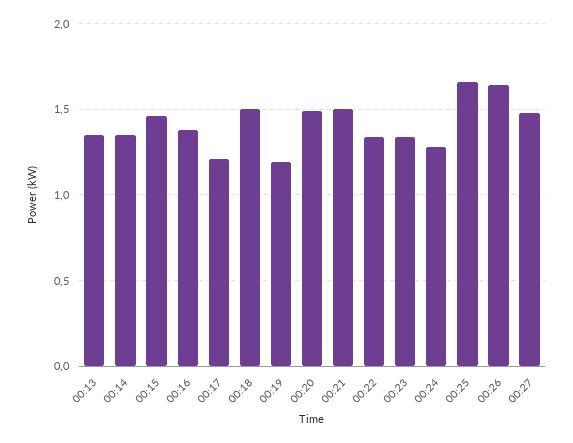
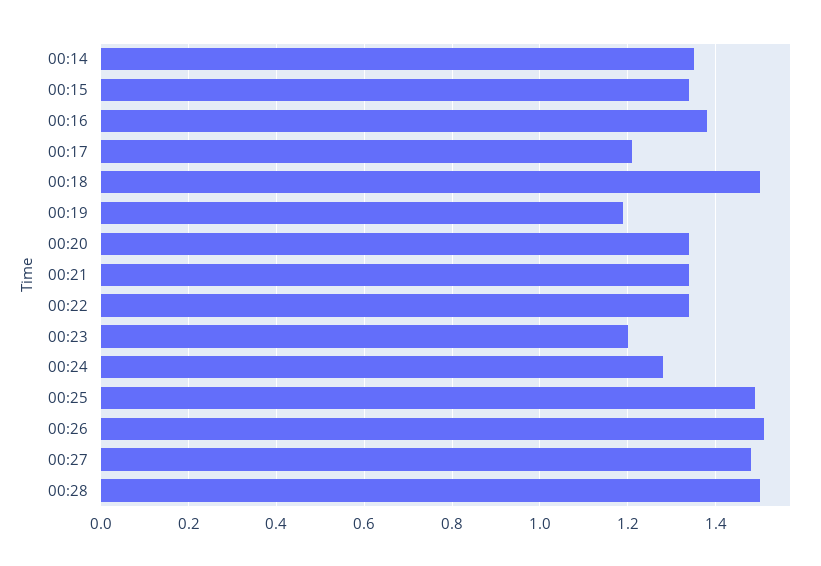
00:13: 1.35 -> none
00:15: 1.45 -> 1.35
00:20: 1.5 -> 1.35
00:21: 1.5 -> 1.35
00:23: 1.35 -> 1.2
00:25: 1.65 -> 1.5
00:26: 1.65 -> 1.5
00:28: none -> 1.5

